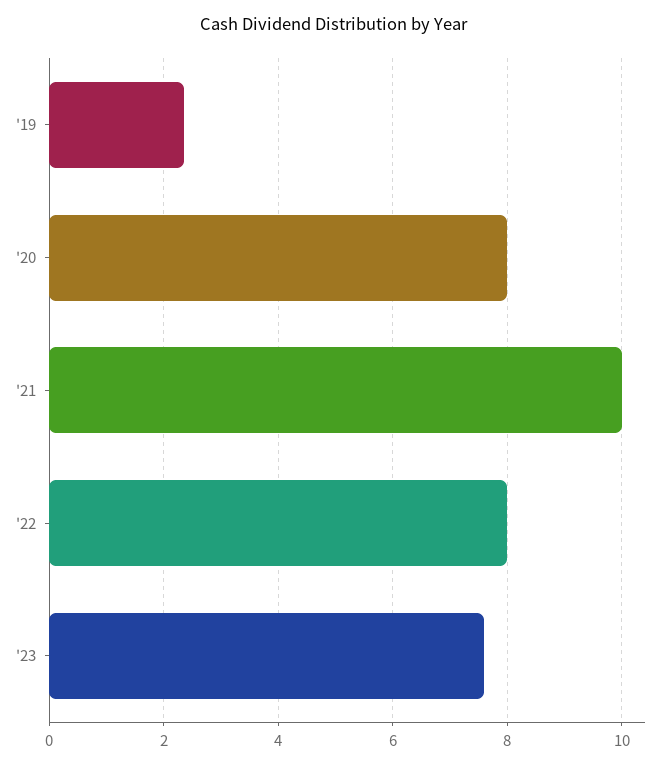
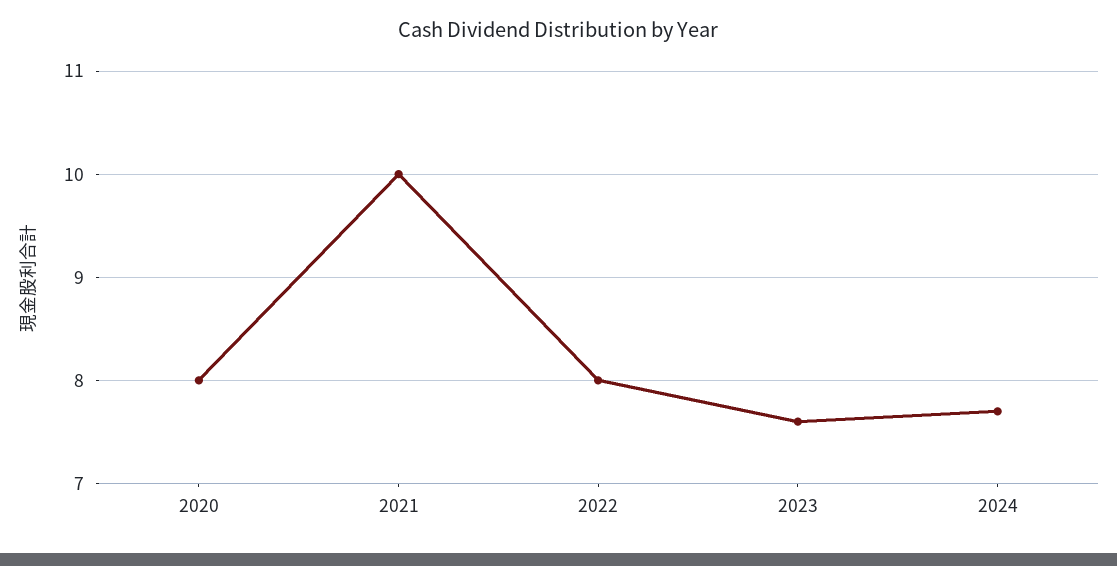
'19: 2.4 -> none
2024: none -> 7.7

